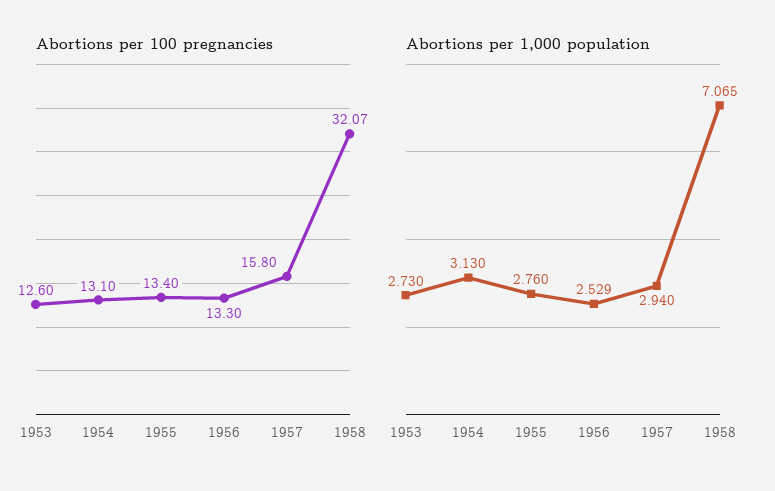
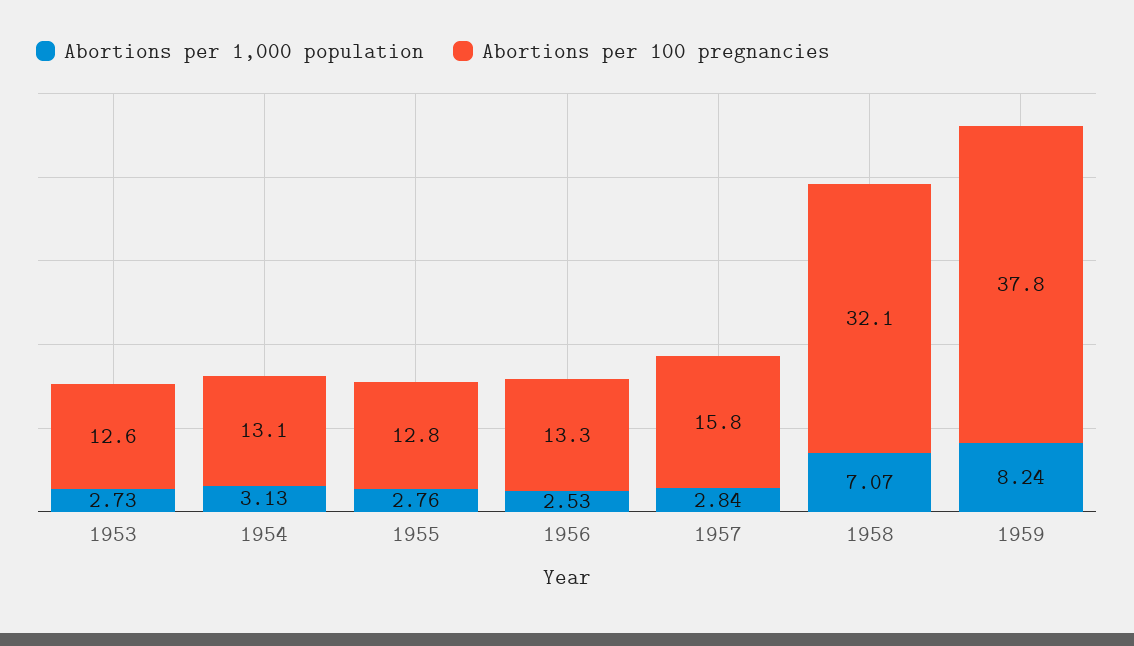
Abortions per 100 pregnancies, 1955: 13.4 -> 12.8
Abortions per 1,000 population, 1957: 2.94 -> 2.84
Abortions per 1,000 population, 1959: none -> 8.24
Abortions per 100 pregnancies, 1959: none -> 37.8

